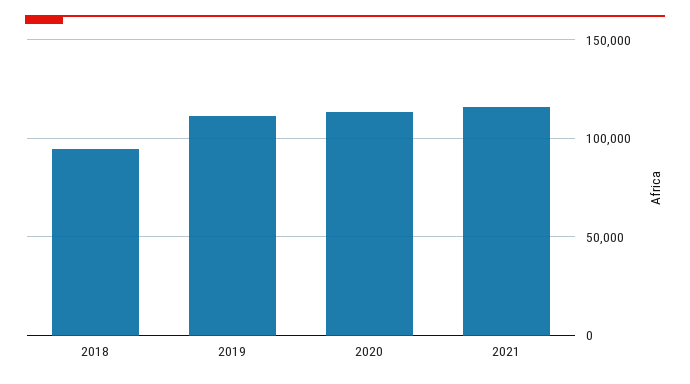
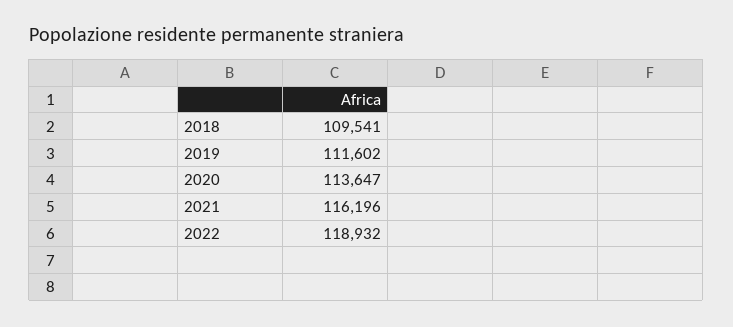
2018: 95000 -> 109541
2022: none -> 118932

